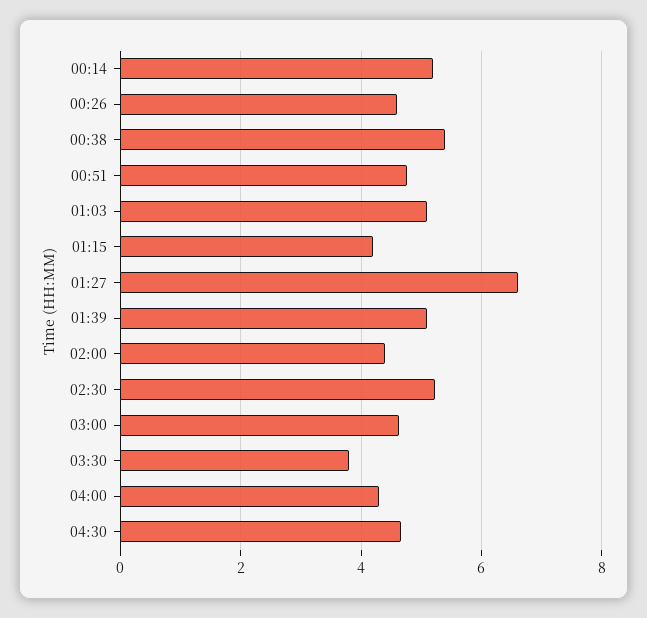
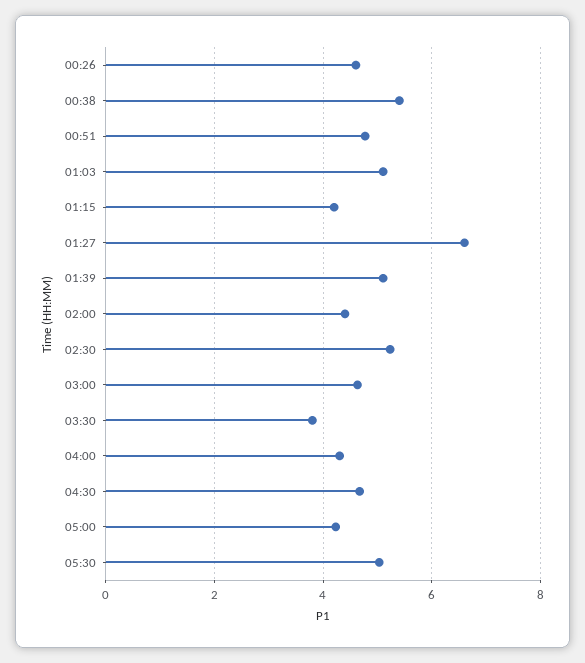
00:14: 5.2 -> none
05:00: none -> 4.2
05:30: none -> 5

